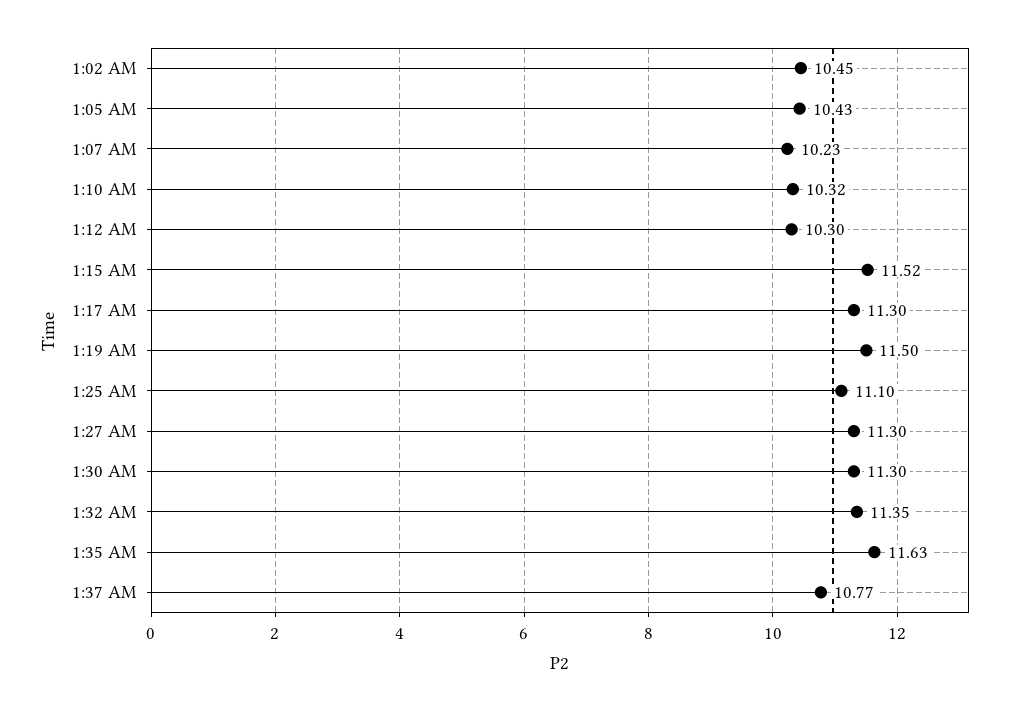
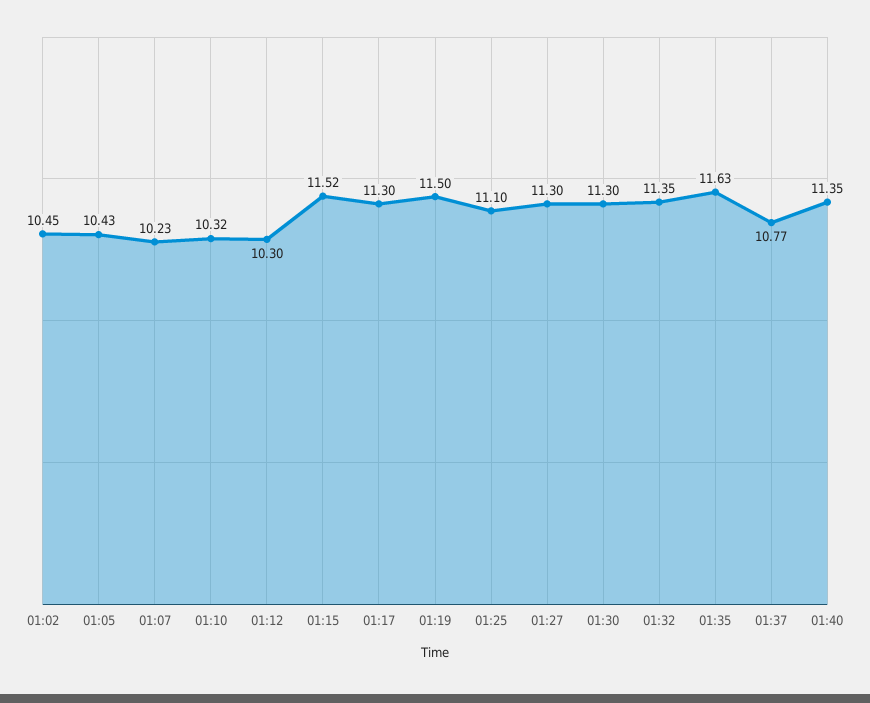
01:40: none -> 11.35

